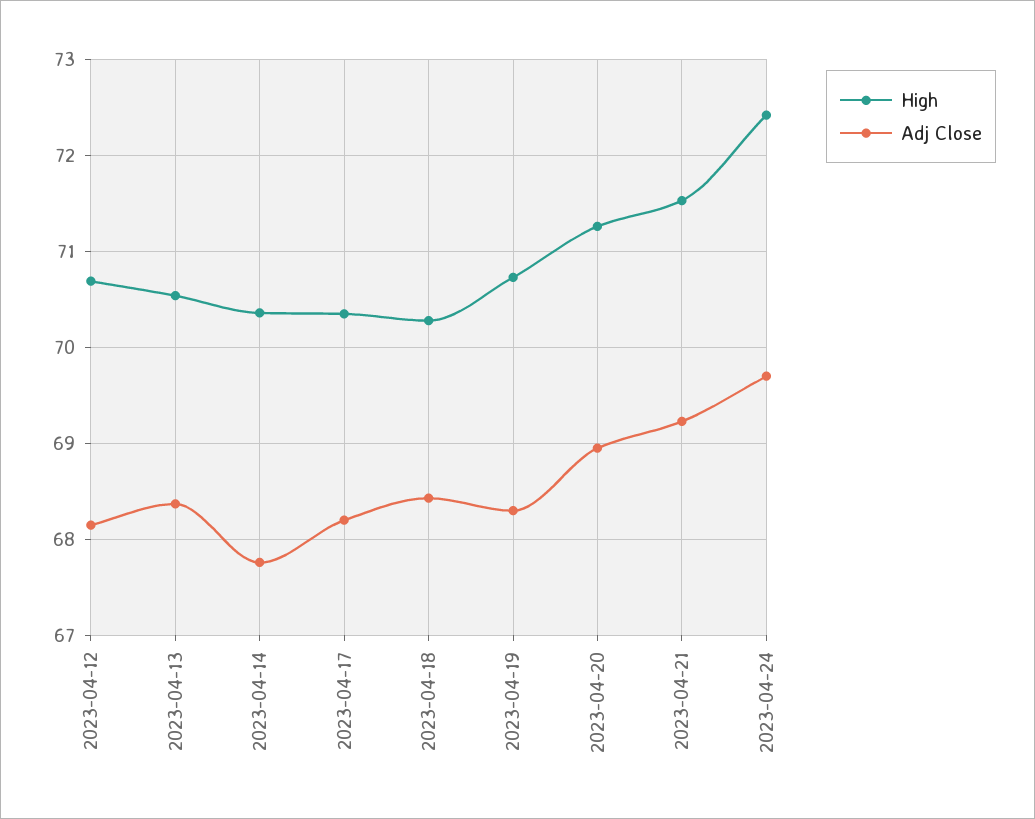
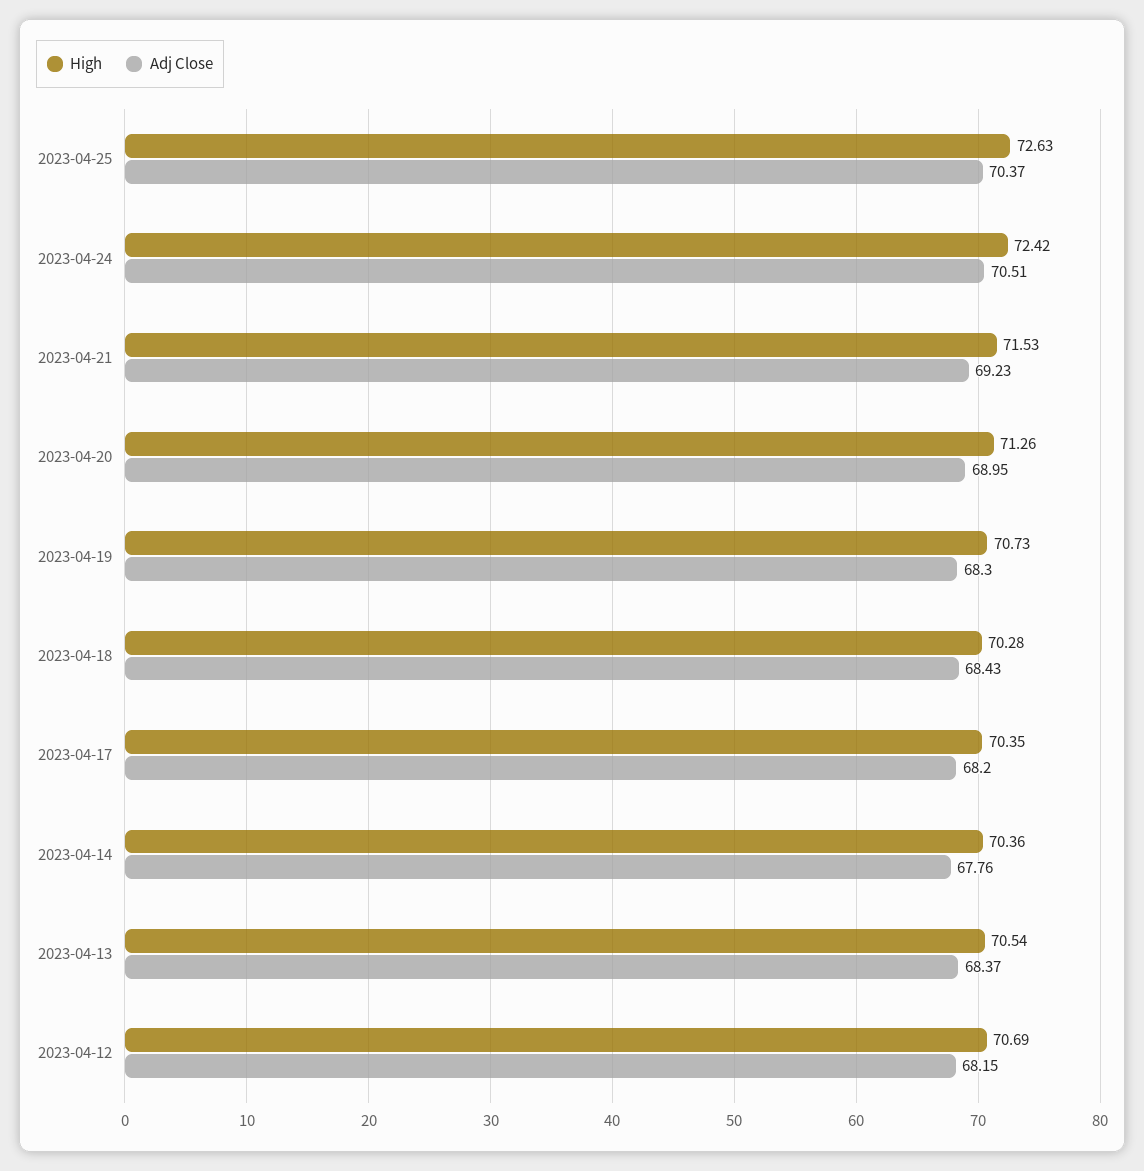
Adj Close, 2023-04-24: 69.7 -> 70.51
High, 2023-04-25: none -> 72.63
Adj Close, 2023-04-25: none -> 70.37

